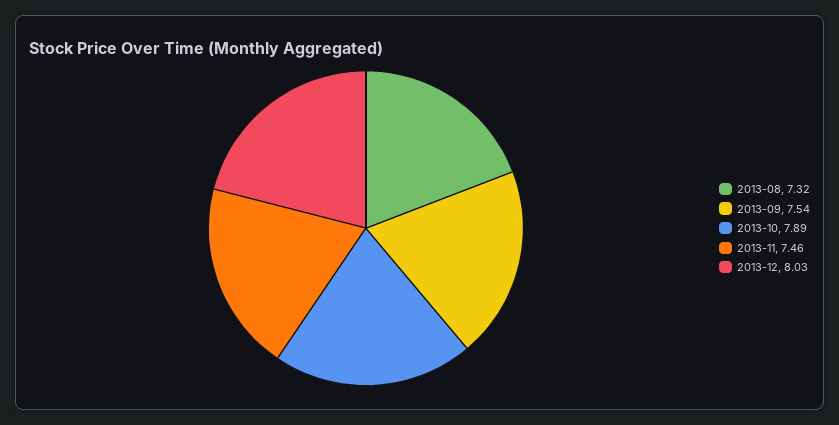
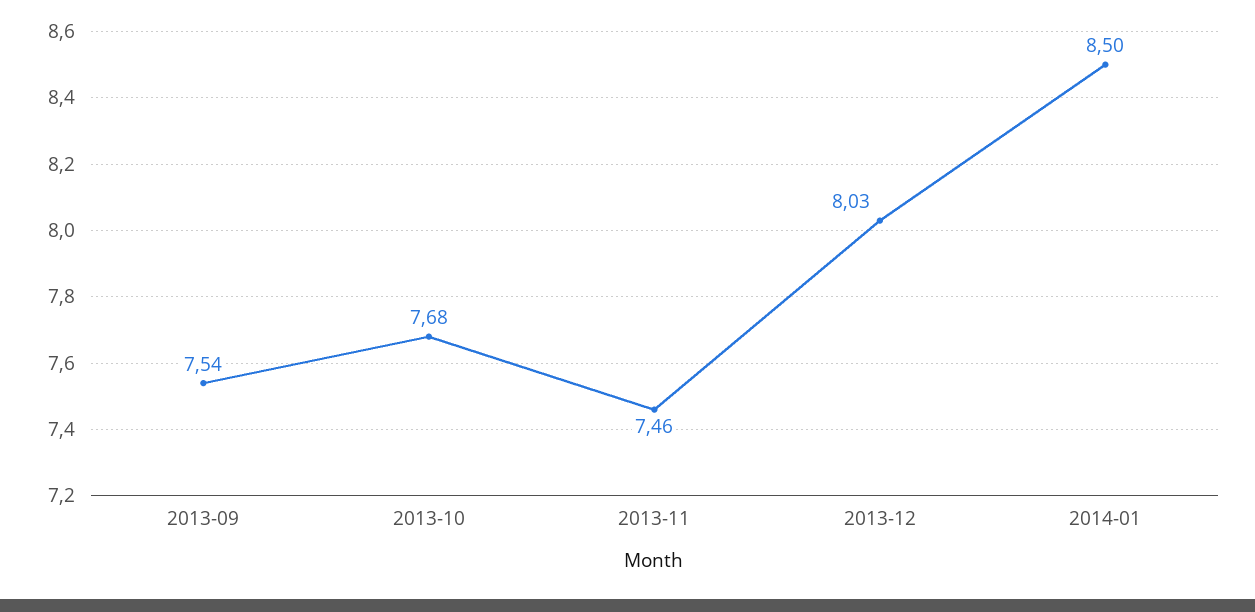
2013-08: 7.32 -> none
2013-10: 7.89 -> 7.68
2014-01: none -> 8.5

